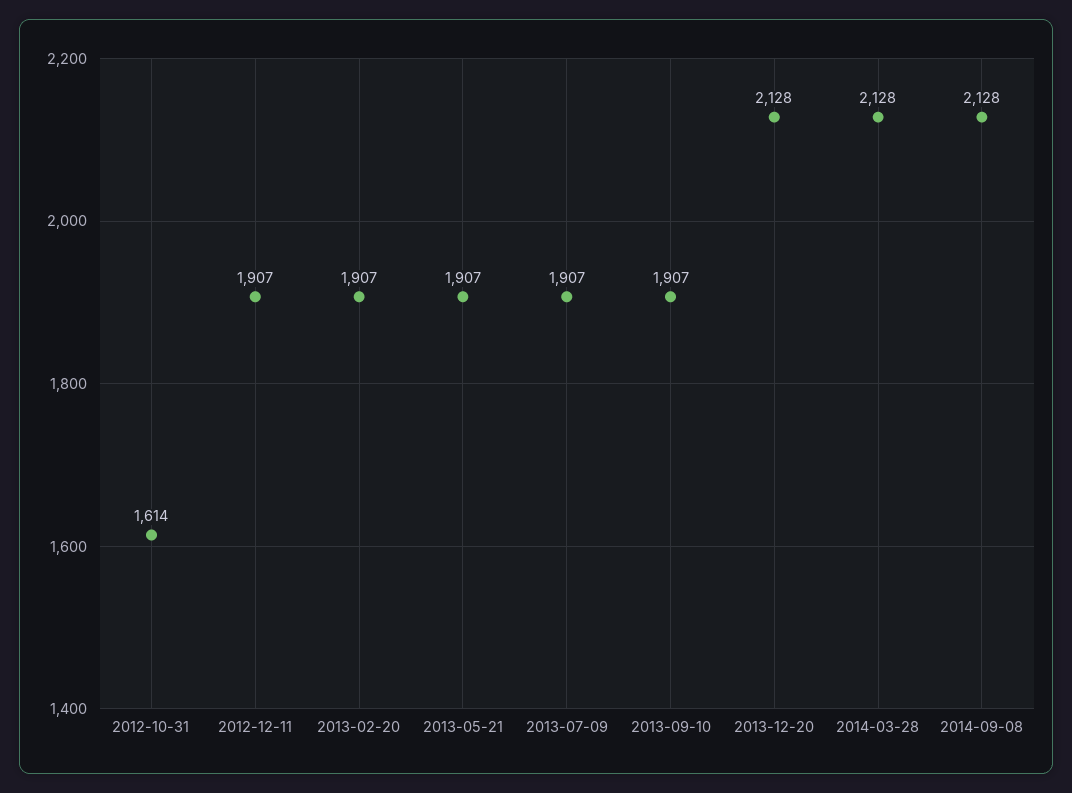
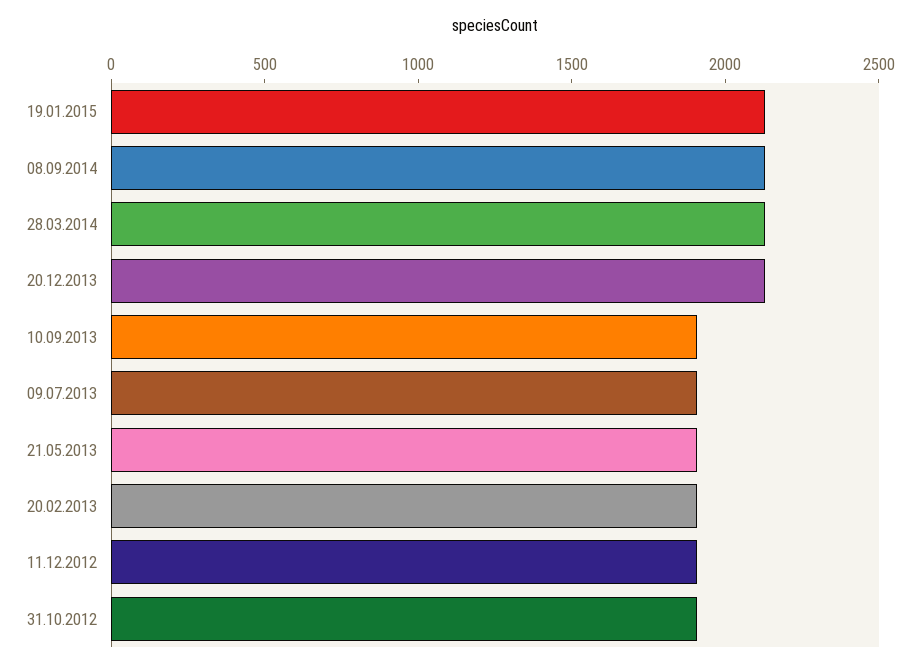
2012-10-31: 1614 -> 1900
19.01.2015: none -> 2100

